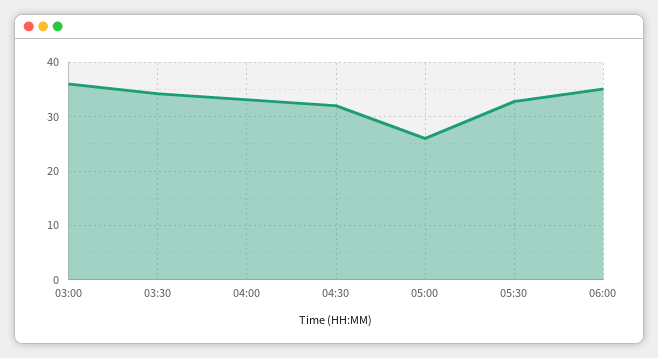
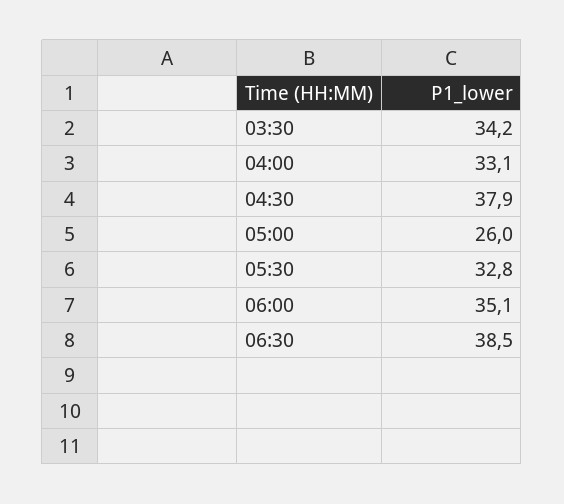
03:00: 36 -> none
04:30: 32 -> 37.9
06:30: none -> 38.5

